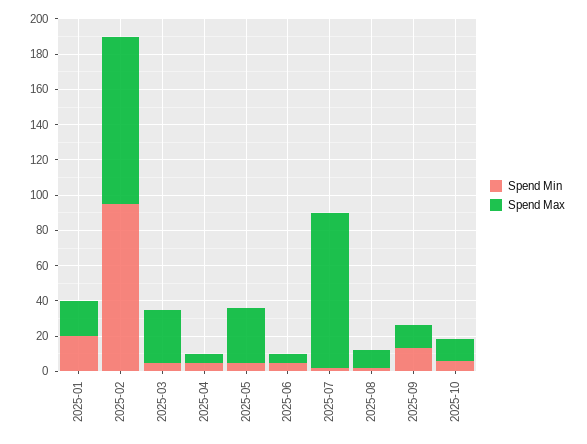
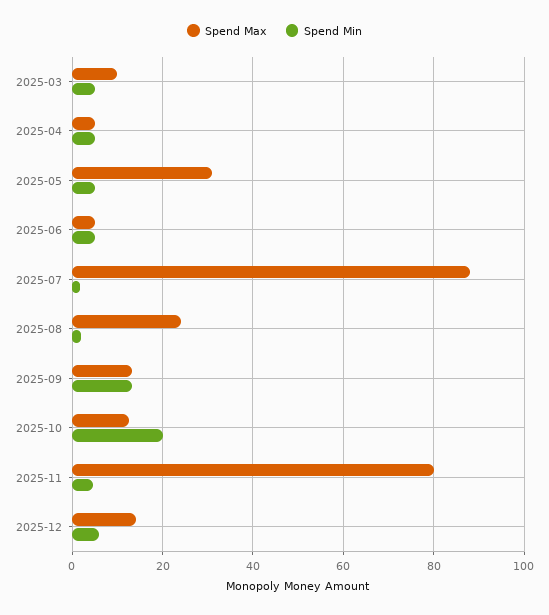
Spend Min, 2025-01: 20 -> none
Spend Max, 2025-01: 20 -> none
Spend Min, 2025-02: 95 -> none
Spend Max, 2025-02: 95 -> none
Spend Max, 2025-03: 30 -> 10
Spend Max, 2025-08: 10 -> 24
Spend Min, 2025-10: 5 -> 20
Spend Max, 2025-11: none -> 80
Spend Min, 2025-11: none -> 4
Spend Max, 2025-12: none -> 14
Spend Min, 2025-12: none -> 6

